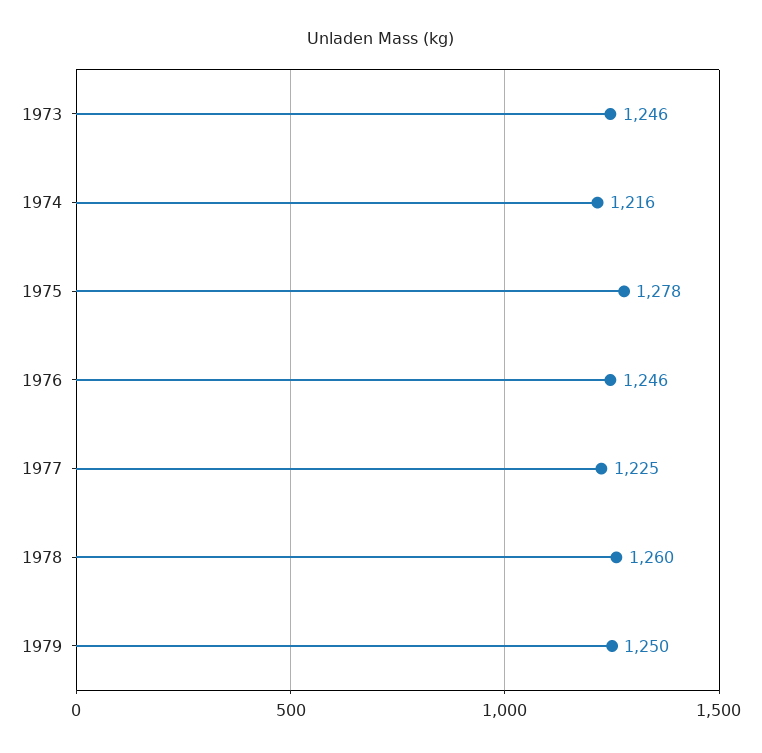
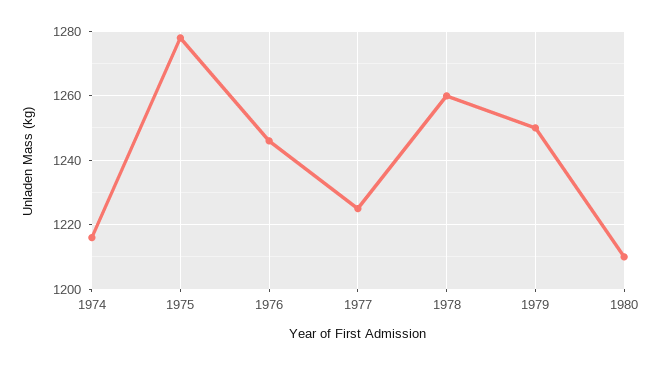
1973: 1246 -> none
1980: none -> 1210

